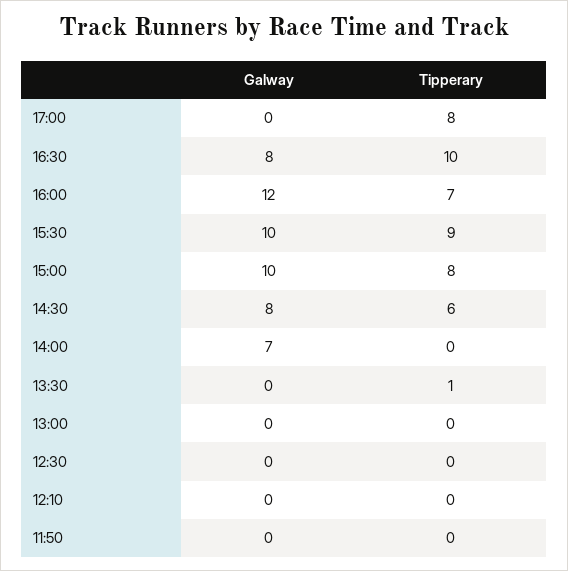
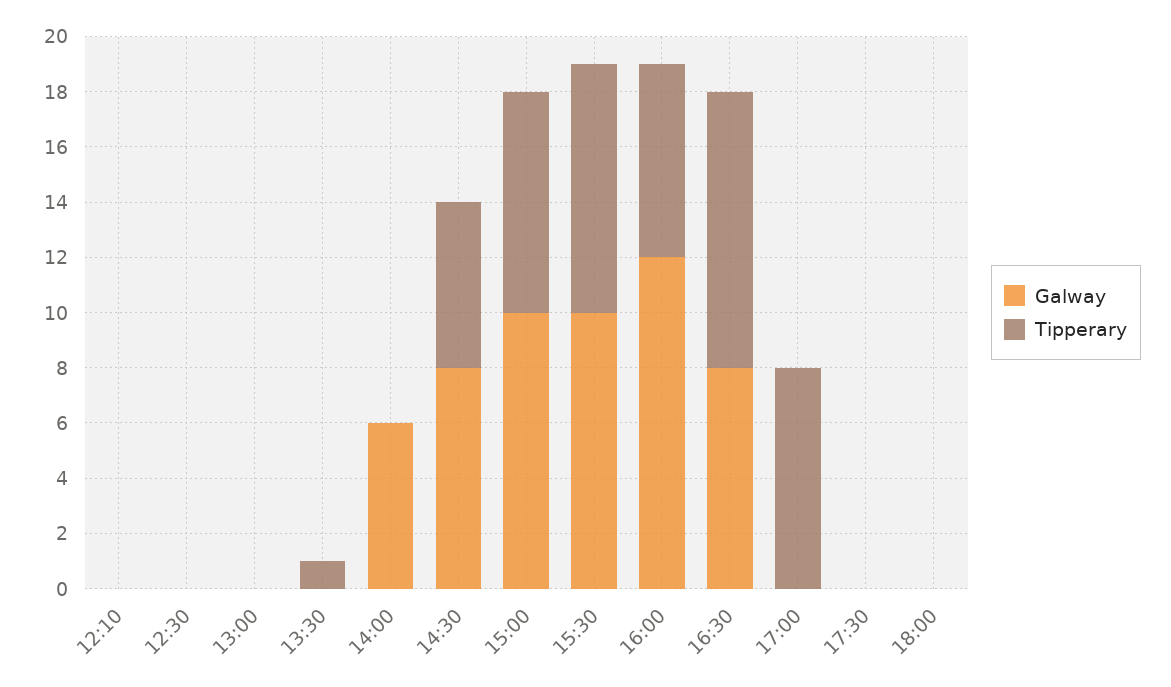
Galway, 14:00: 7 -> 6
Galway, 11:50: 0 -> none
Tipperary, 11:50: 0 -> none
Galway, 17:30: none -> 0
Tipperary, 17:30: none -> 0
Galway, 18:00: none -> 0
Tipperary, 18:00: none -> 0

